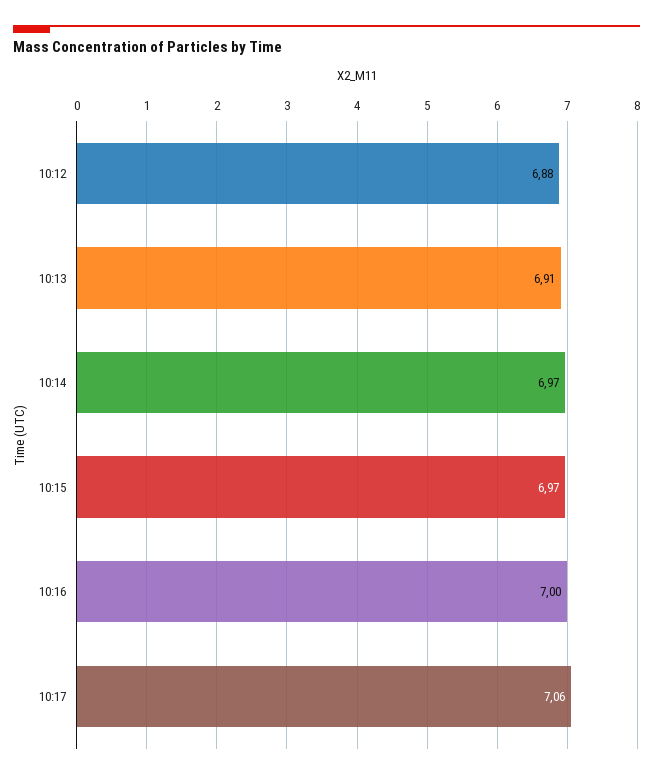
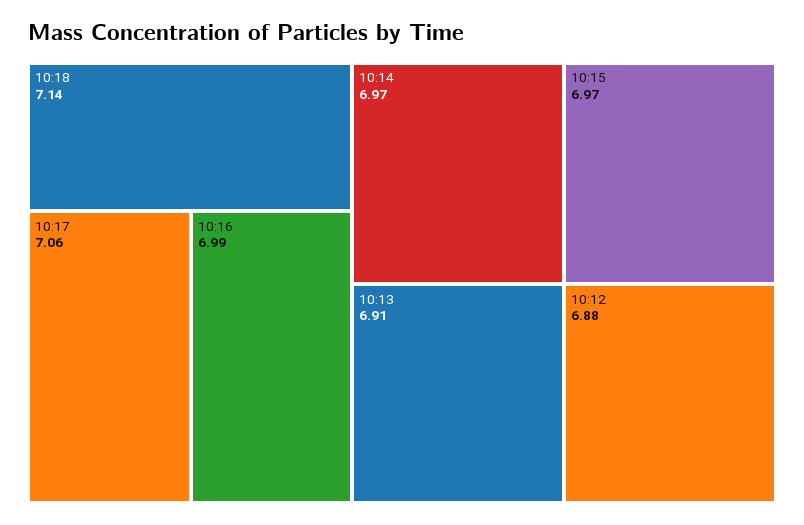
10:16: 7 -> 6.99
10:18: none -> 7.14

